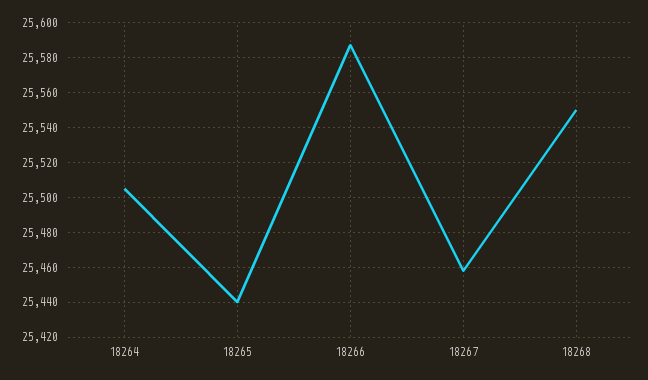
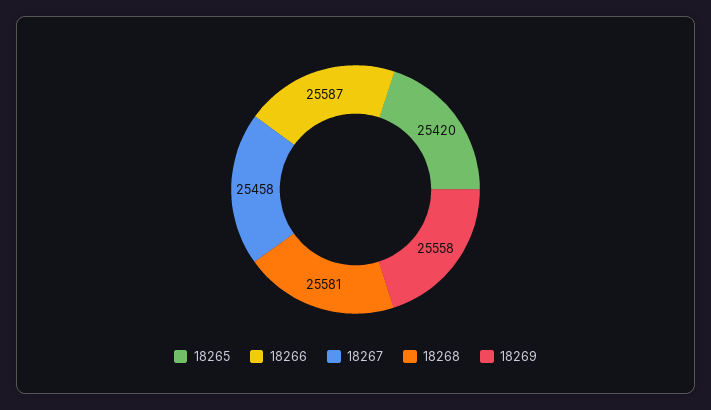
18264: 25505 -> none
18265: 25440 -> 25420
18268: 25550 -> 25581
18269: none -> 25558

